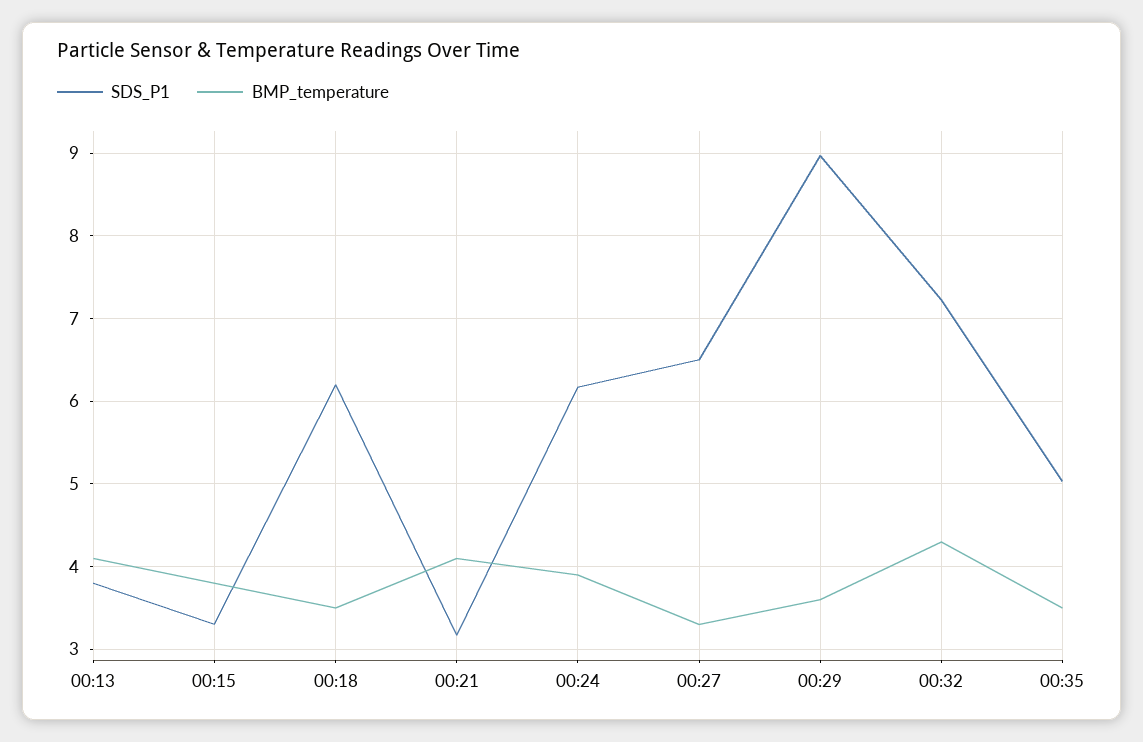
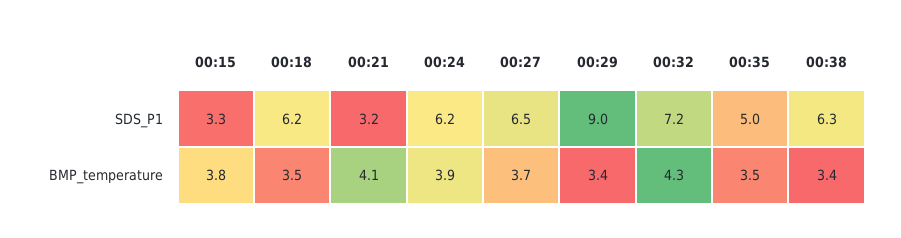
SDS_P1, 00:13: 3.8 -> none
BMP_temperature, 00:13: 4.1 -> none
BMP_temperature, 00:27: 3.3 -> 3.7
BMP_temperature, 00:29: 3.6 -> 3.4
SDS_P1, 00:38: none -> 6.3
BMP_temperature, 00:38: none -> 3.4

